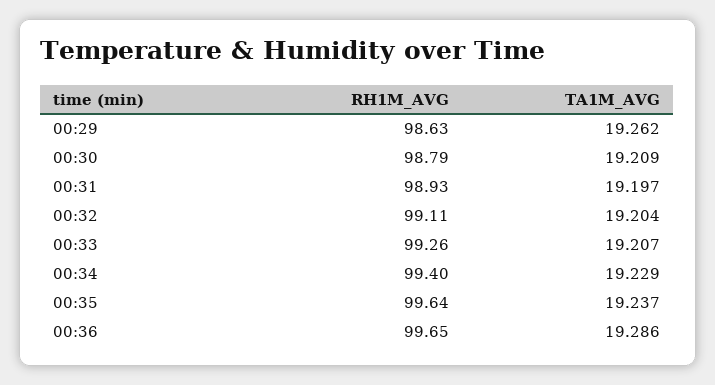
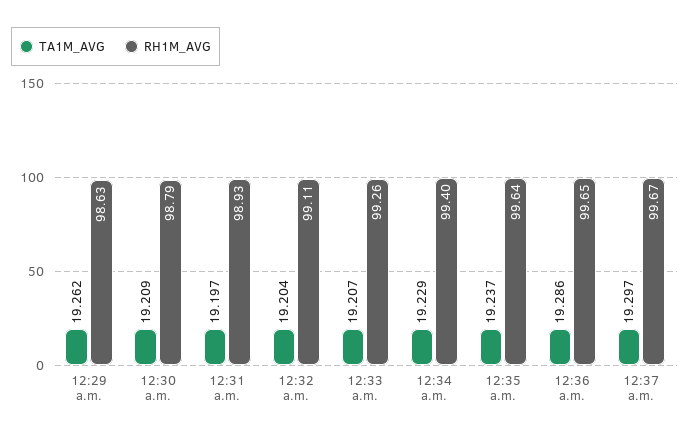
TA1M_AVG, 12:37 a.m.: none -> 19.297
RH1M_AVG, 12:37 a.m.: none -> 99.67

